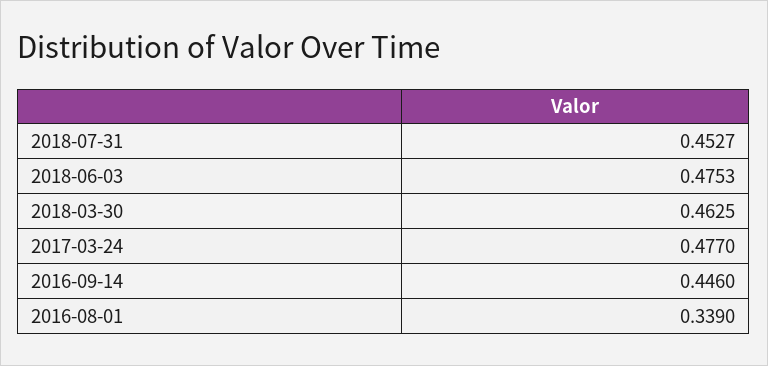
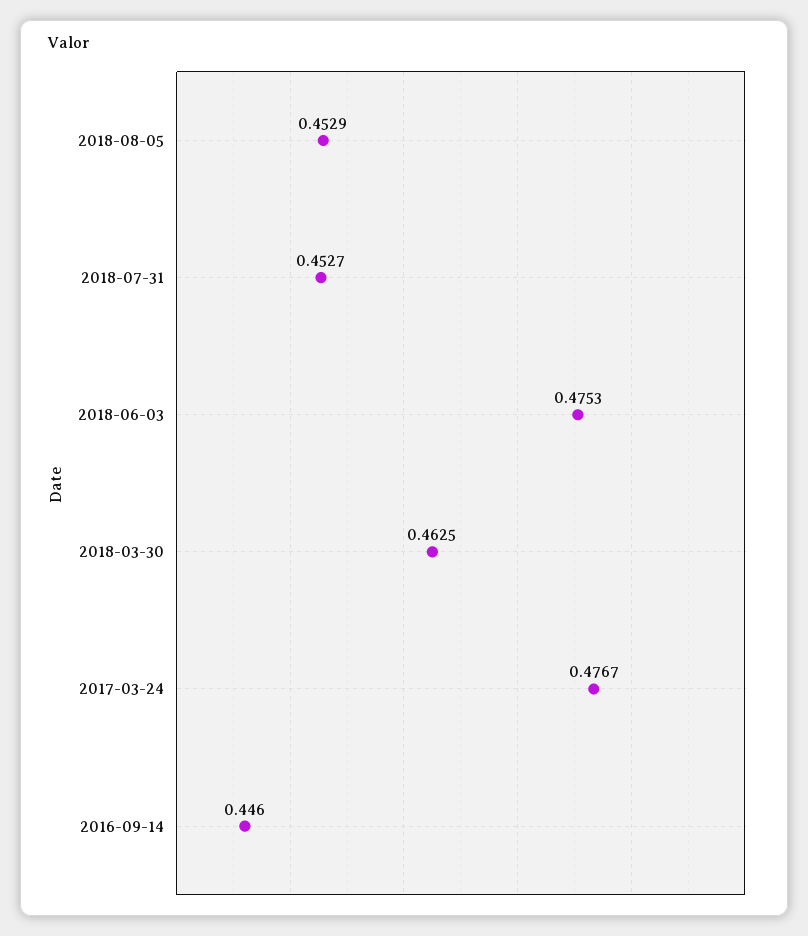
2017-03-24: 0.477 -> 0.4767
2016-08-01: 0.339 -> none
2018-08-05: none -> 0.4529

